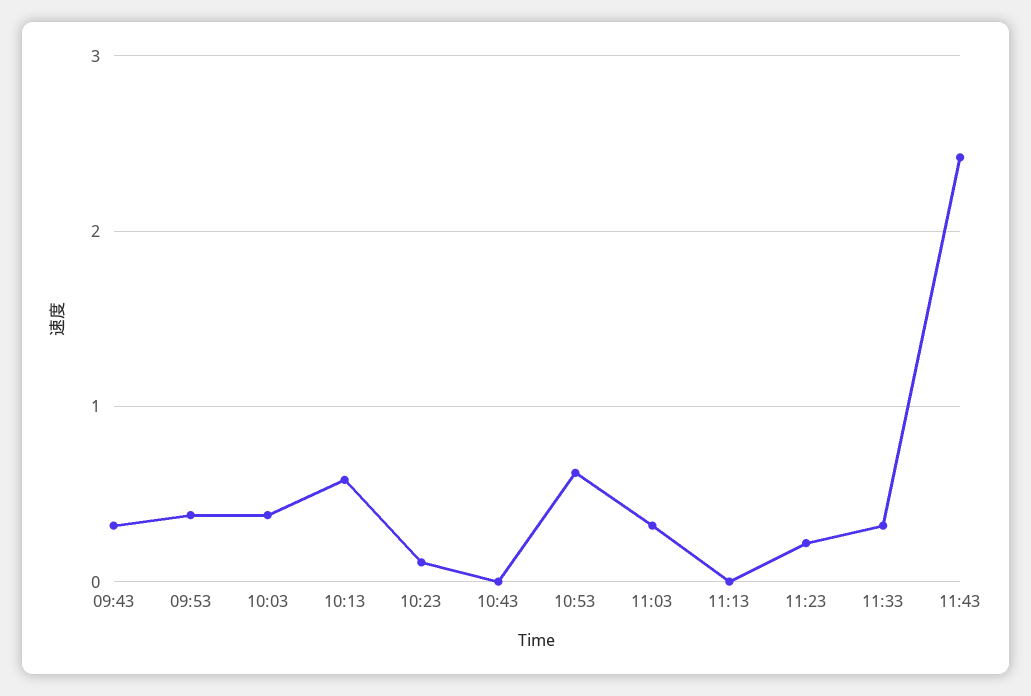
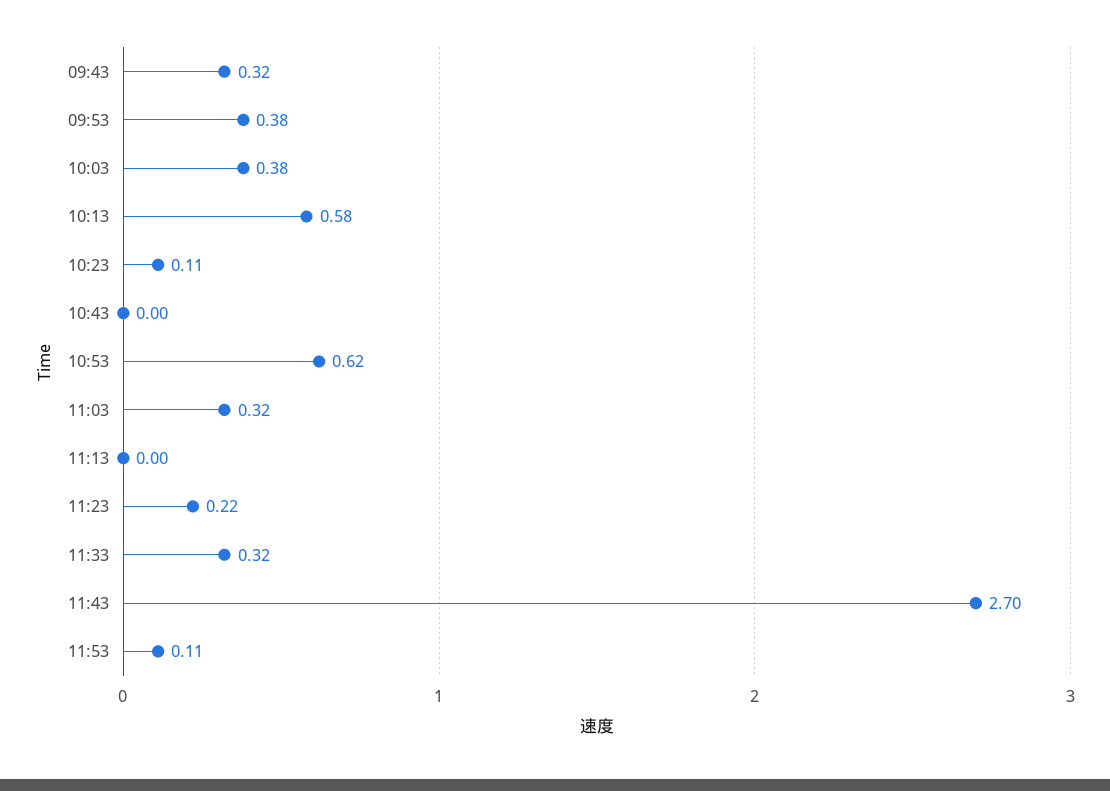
11:43: 2.4 -> 2.7
11:53: none -> 0.11

